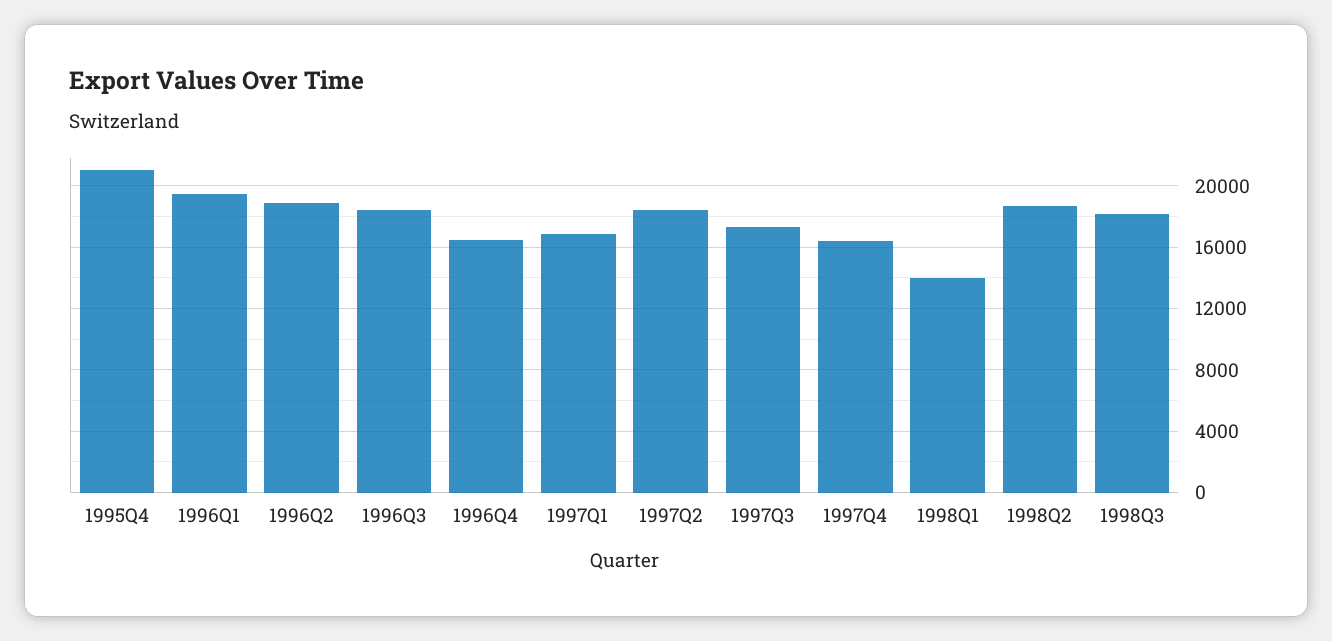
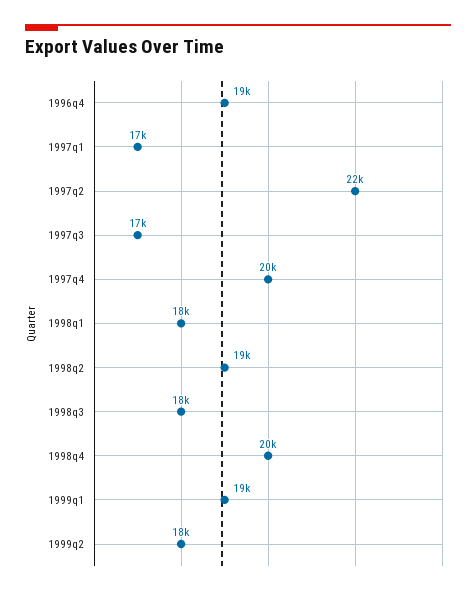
1995Q4: 21000 -> none
1996Q1: 19500 -> none
1996Q2: 19000 -> none
1996Q3: 18500 -> none
1996Q4: 16500 -> 19000
1997Q2: 18500 -> 22000
1997Q4: 16500 -> 20000
1998Q1: 14000 -> 18000
1998q4: none -> 20000
1999q1: none -> 19000
1999q2: none -> 18000

